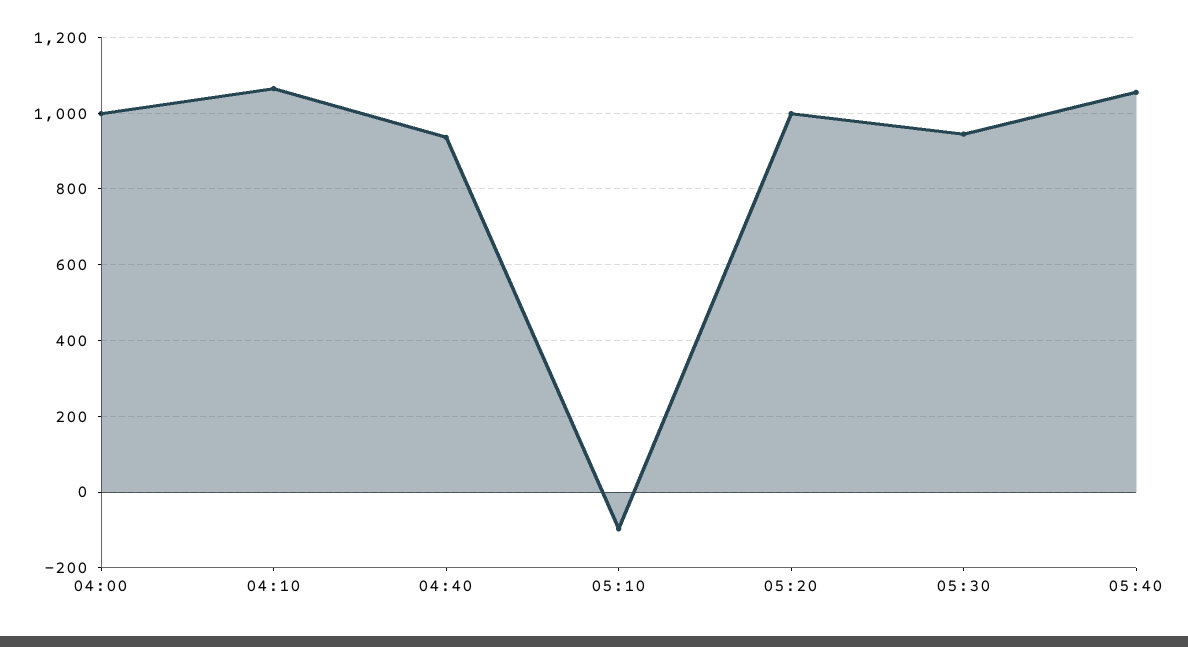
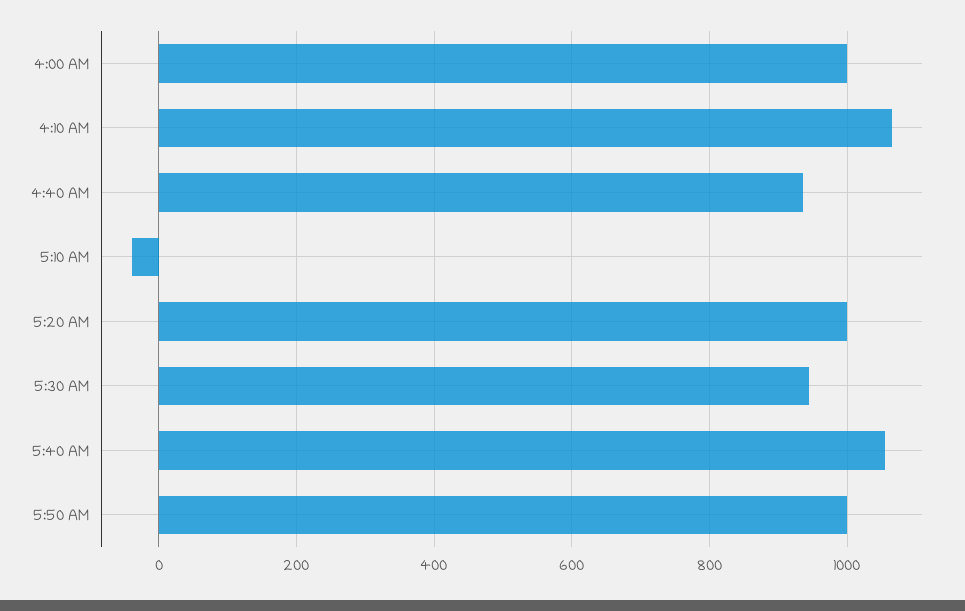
05:10: -100 -> -40
5:50 AM: none -> 1000

